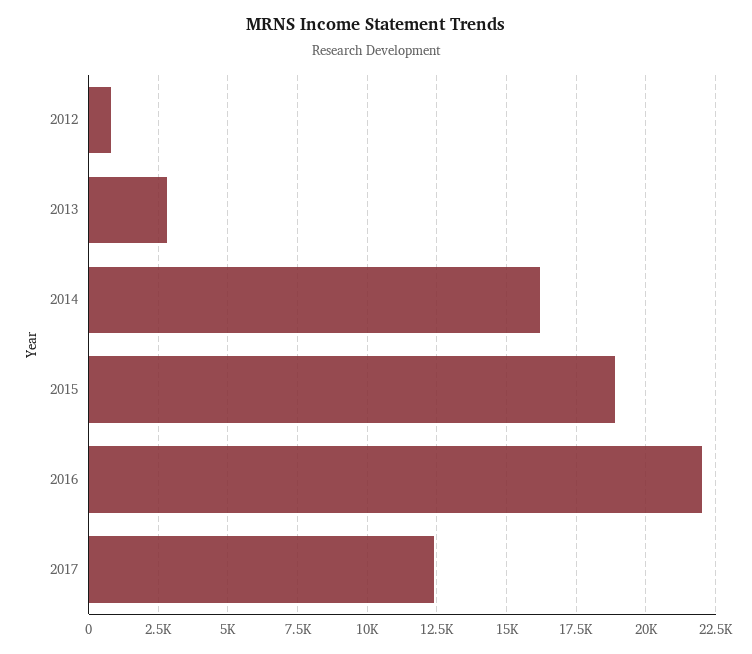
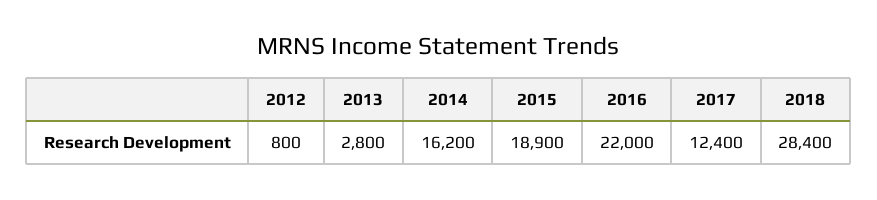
2018: none -> 28400

